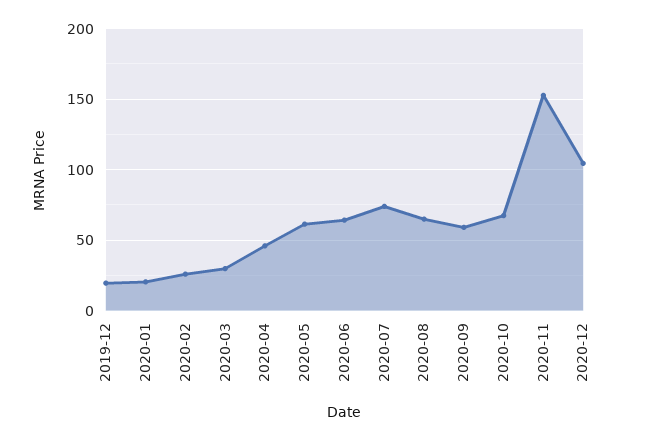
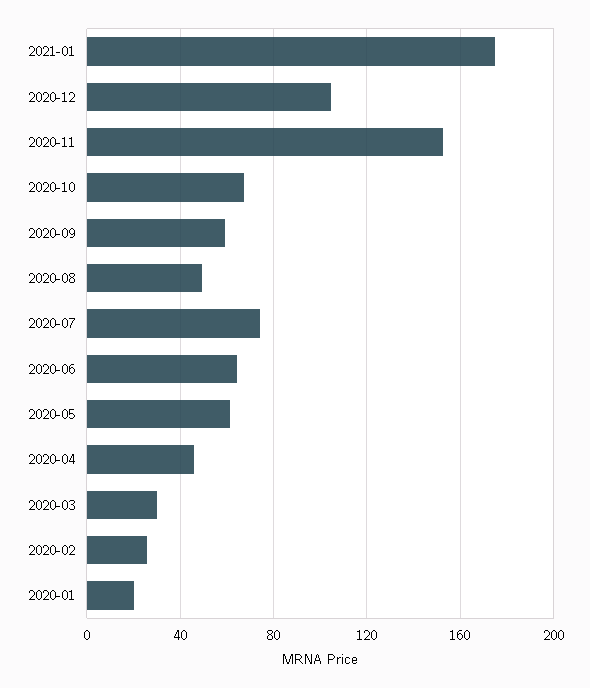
2019-12: 20 -> none
2020-08: 65 -> 50
2021-01: none -> 175

